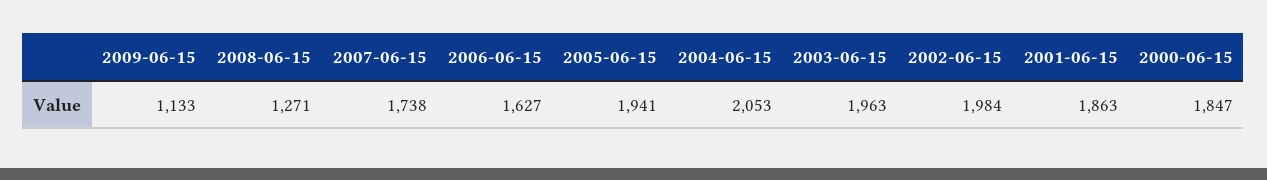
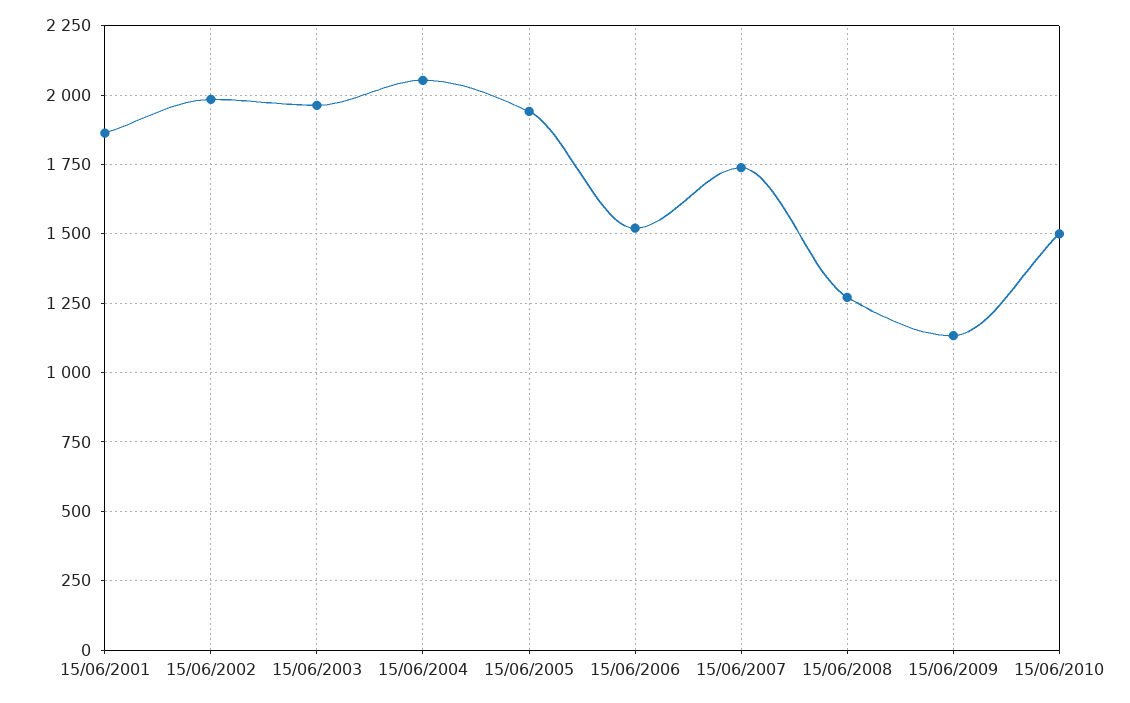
2006-06-15: 1627 -> 1525
2000-06-15: 1847 -> none
15/06/2010: none -> 1500

